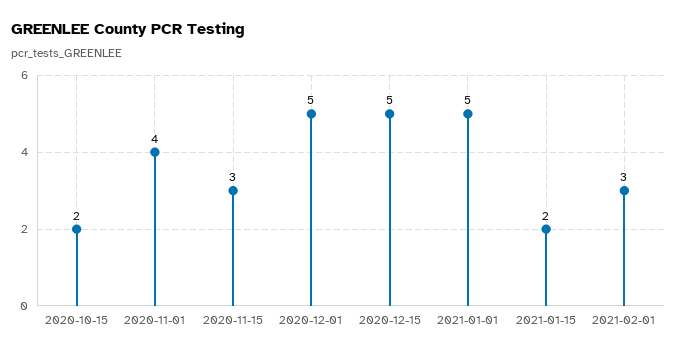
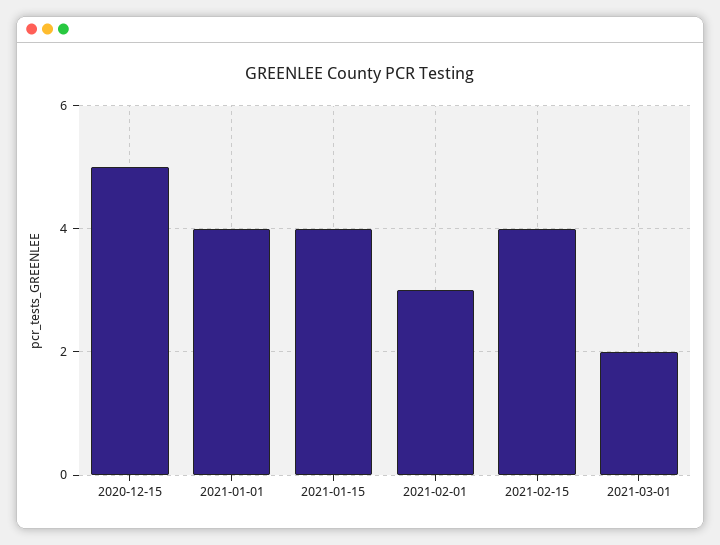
2020-10-15: 2 -> none
2020-11-01: 4 -> none
2020-11-15: 3 -> none
2020-12-01: 5 -> none
2021-01-01: 5 -> 4
2021-01-15: 2 -> 4
2021-02-15: none -> 4
2021-03-01: none -> 2

